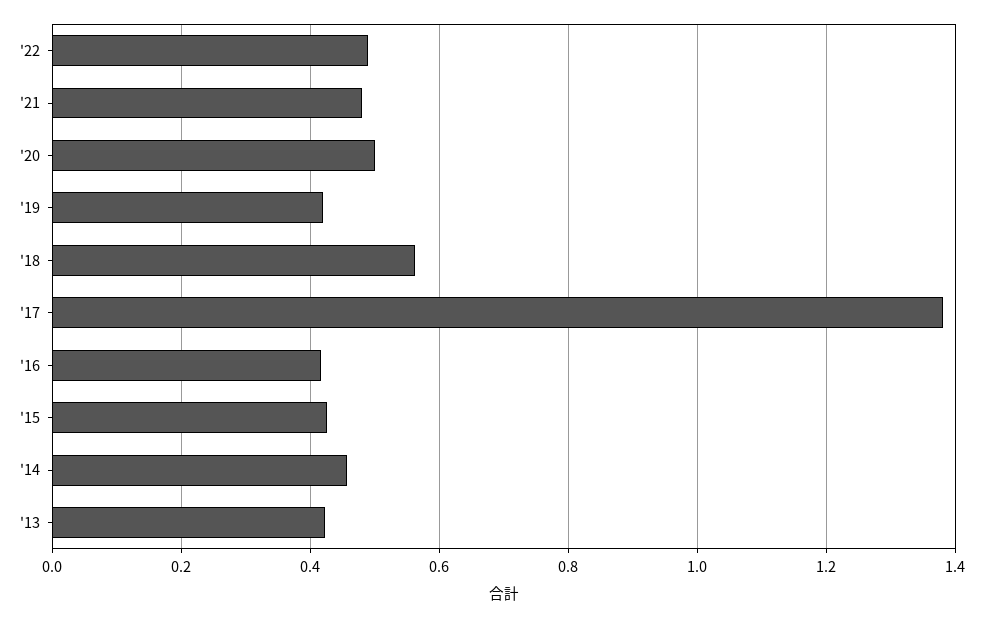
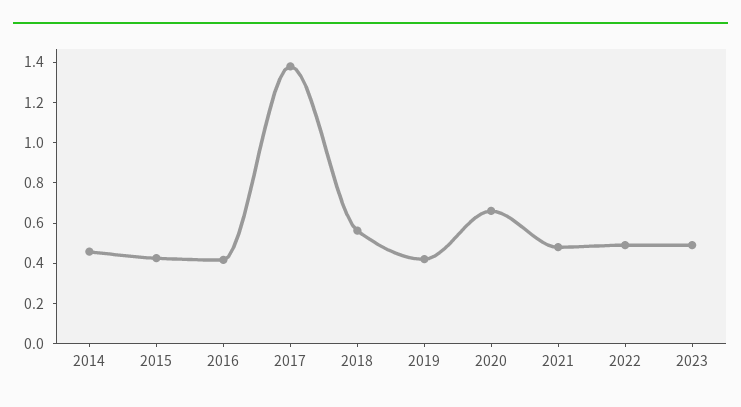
'20: 0.5 -> 0.65
'13: 0.42 -> none
2023: none -> 0.5

